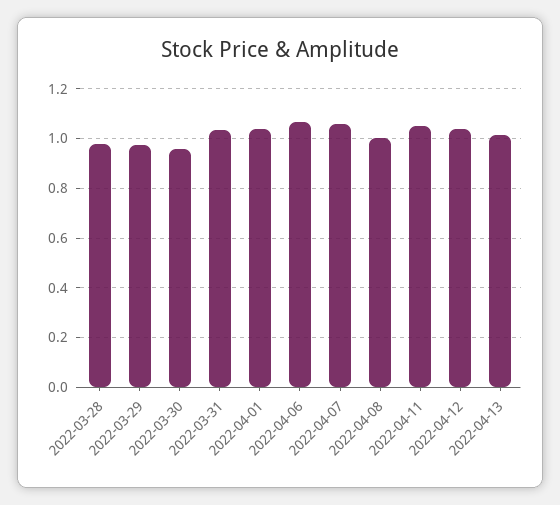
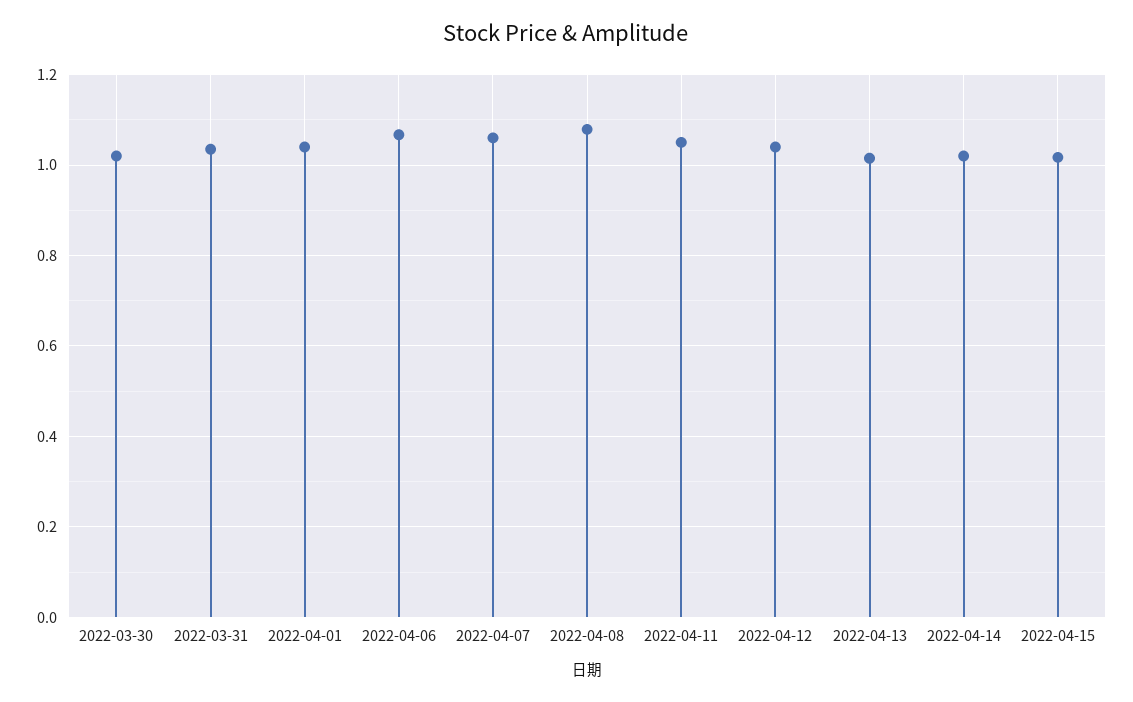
2022-03-28: 0.975 -> none
2022-03-29: 0.975 -> none
2022-03-30: 0.95 -> 1.02
2022-04-08: 1 -> 1.08
2022-04-14: none -> 1.02
2022-04-15: none -> 1.02

